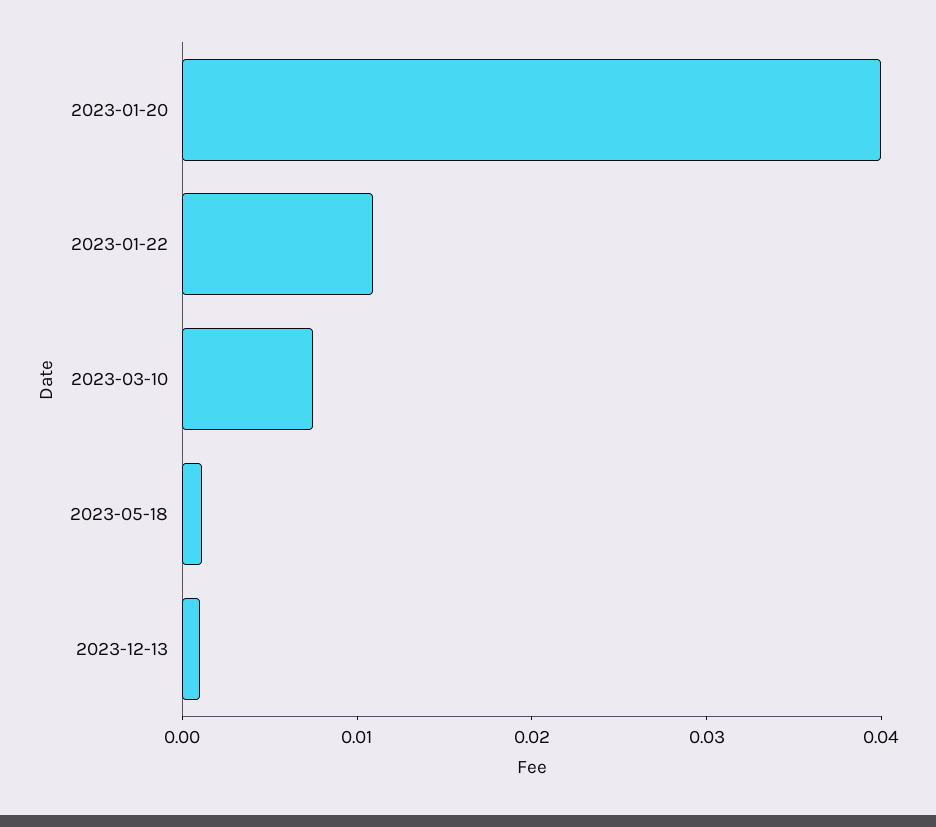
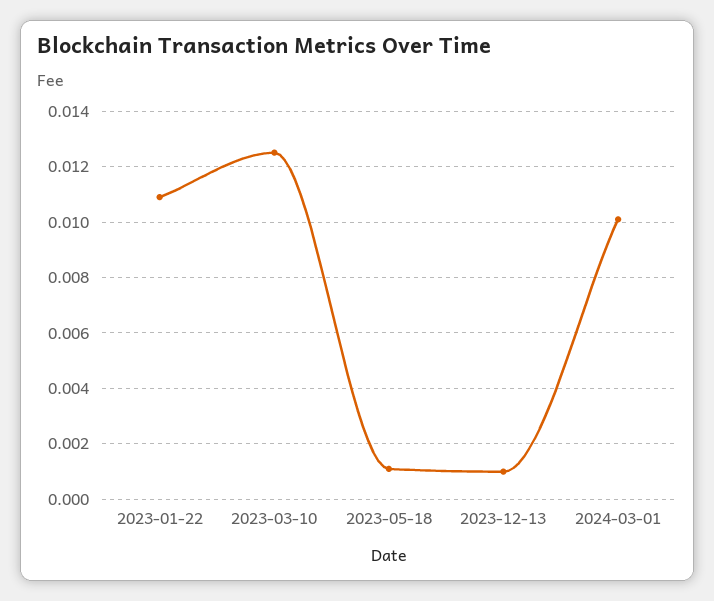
2023-01-20: 0.04 -> none
2023-03-10: 0.008 -> 0.0125
2024-03-01: none -> 0.01

